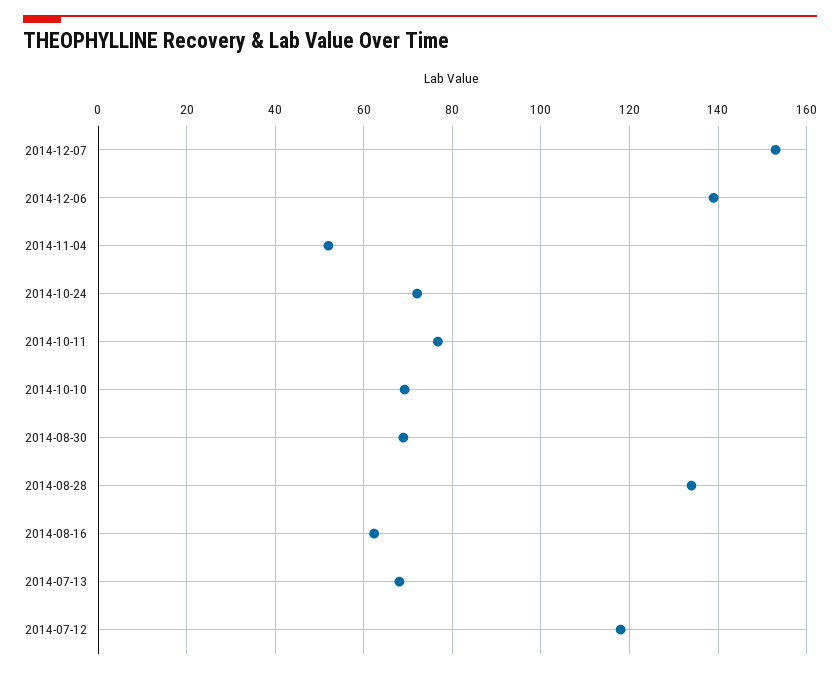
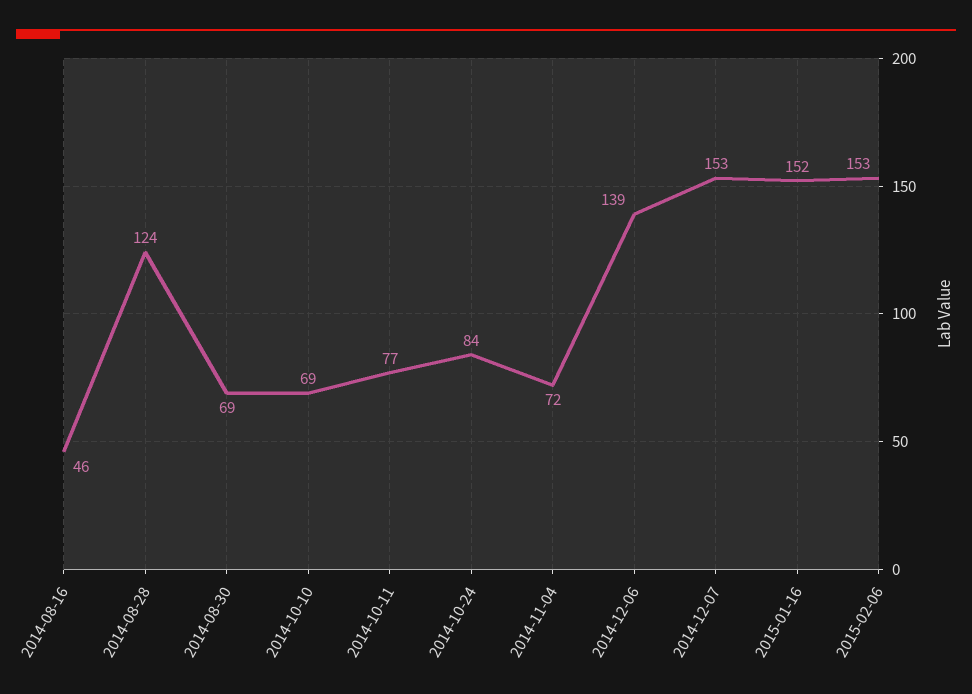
2014-11-04: 52 -> 72
2014-10-24: 72 -> 84
2014-08-28: 134 -> 124
2014-08-16: 62 -> 46
2014-07-13: 68 -> none
2014-07-12: 118 -> none
2015-01-16: none -> 152
2015-02-06: none -> 153

